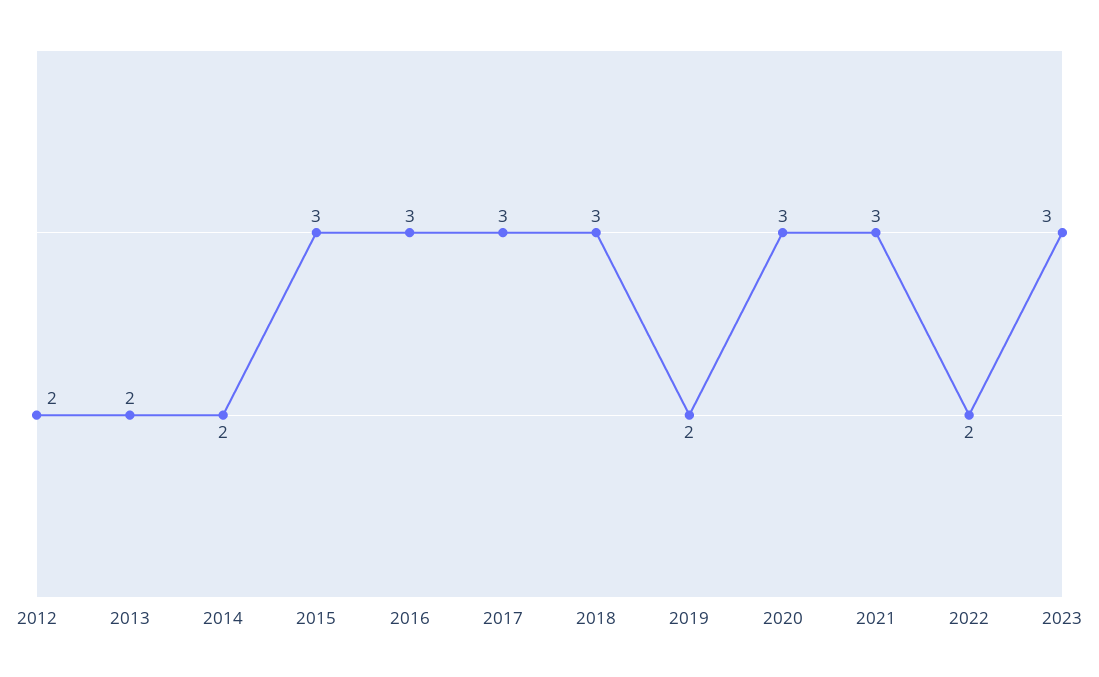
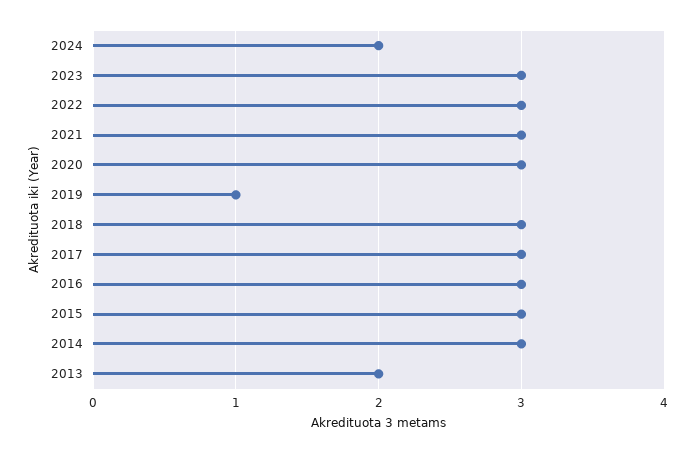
2012: 2 -> none
2014: 2 -> 3
2019: 2 -> 1
2022: 2 -> 3
2024: none -> 2

